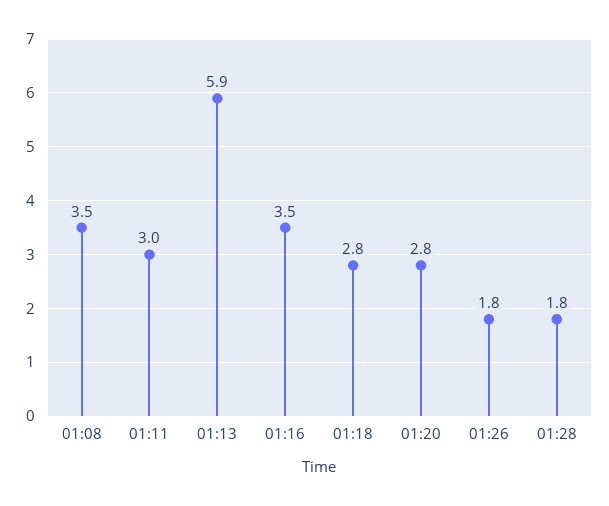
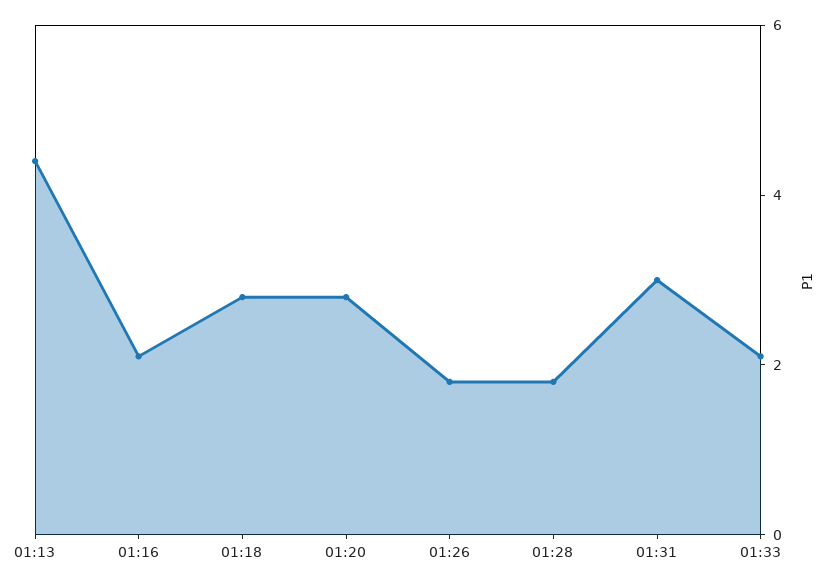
01:08: 3.5 -> none
01:11: 3 -> none
01:13: 5.9 -> 4.5
01:16: 3.5 -> 2
01:31: none -> 3
01:33: none -> 2

